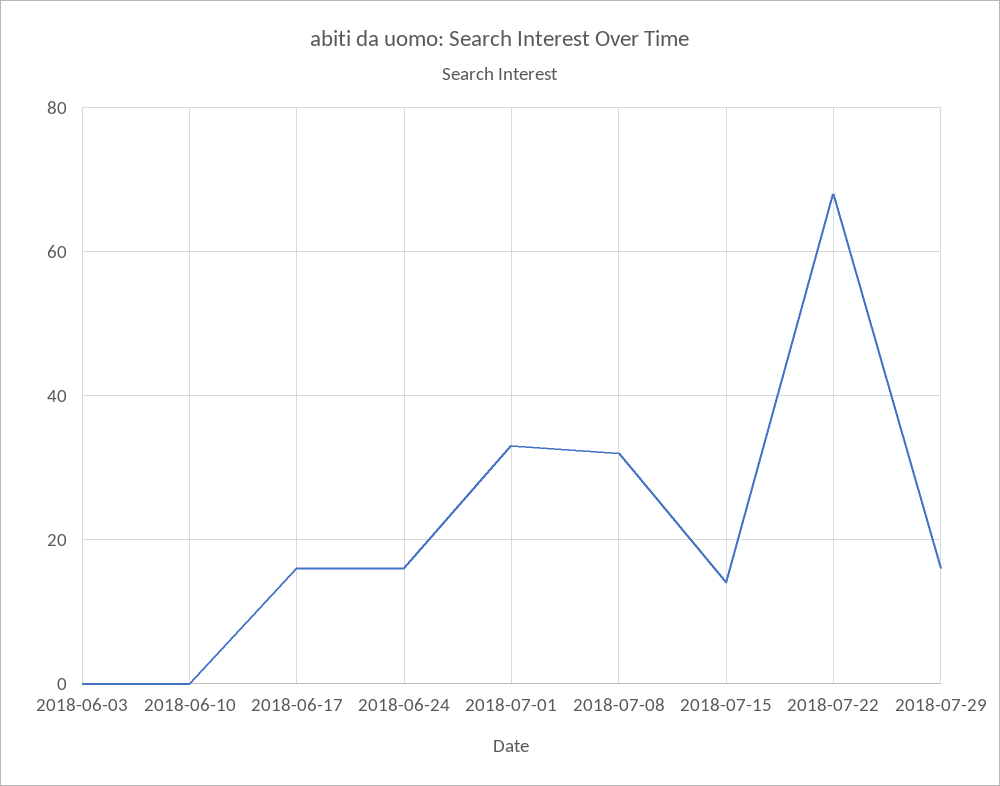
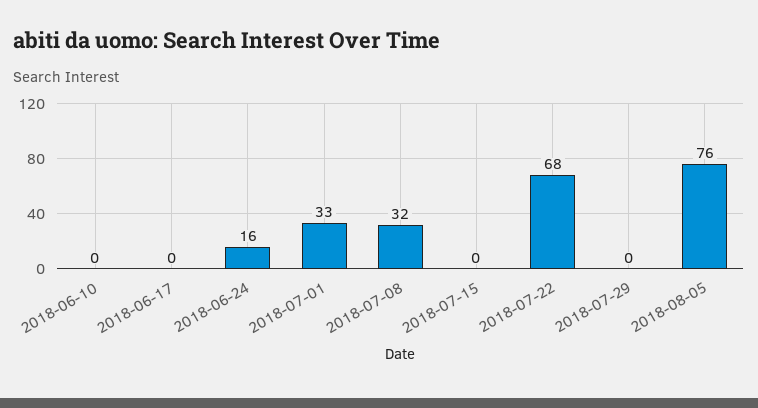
2018-06-03: 0 -> none
2018-06-17: 15 -> 0
2018-07-15: 15 -> 0
2018-07-29: 15 -> 0
2018-08-05: none -> 76

